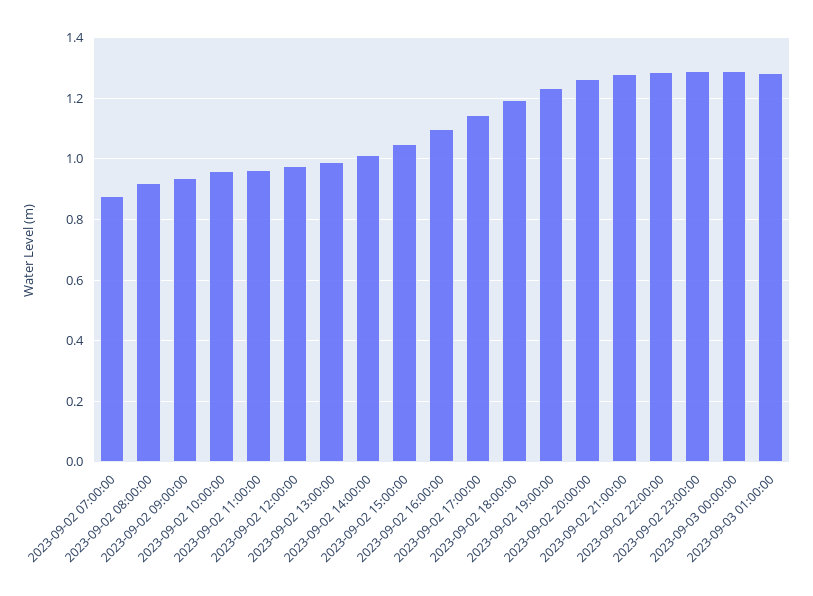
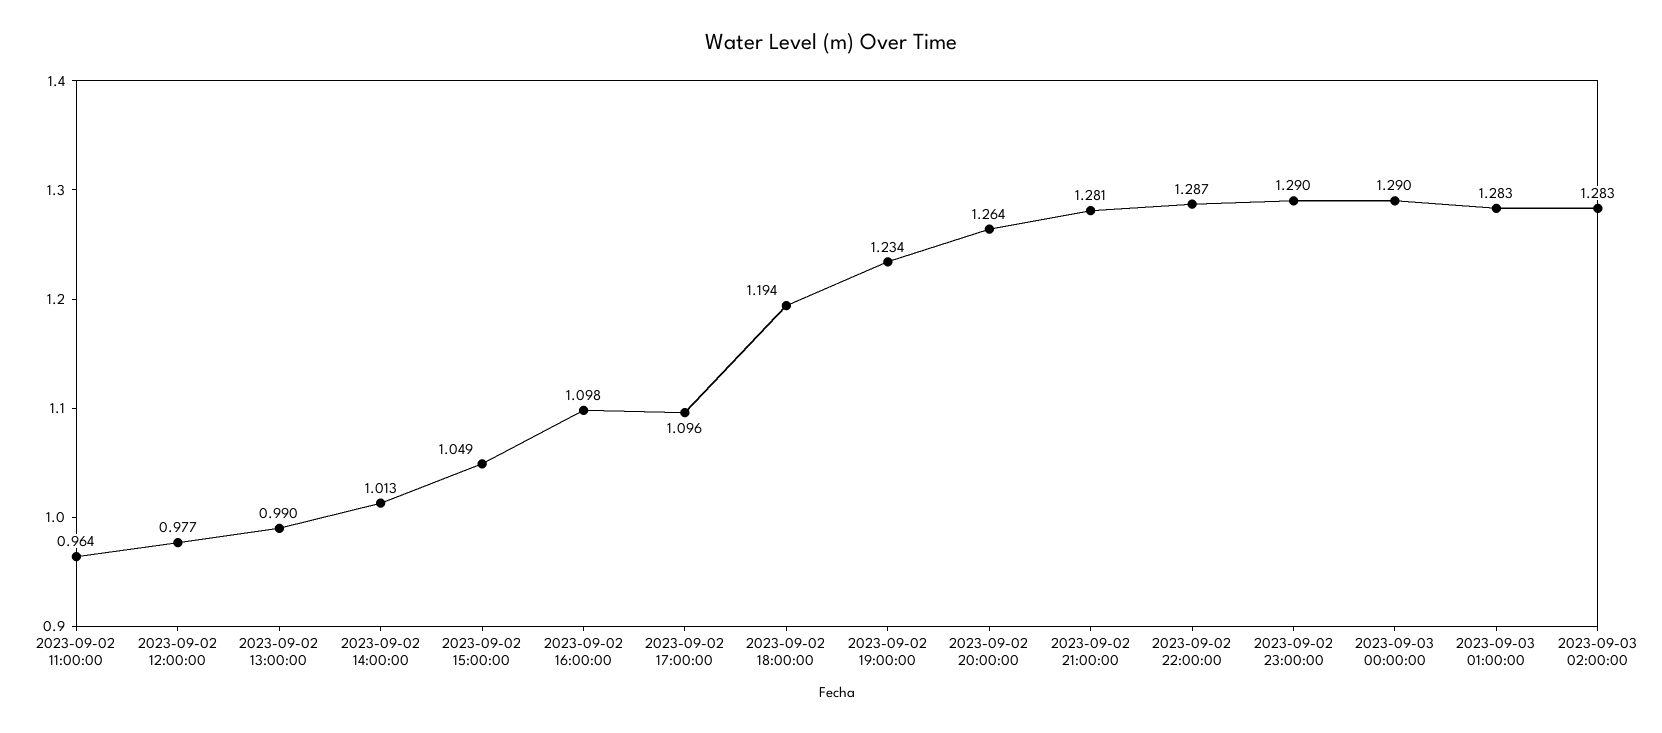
2023-09-02 07:00:00: 0.88 -> none
2023-09-02 08:00:00: 0.92 -> none
2023-09-02 09:00:00: 0.94 -> none
2023-09-02 10:00:00: 0.96 -> none
2023-09-02 17:00:00: 1.14 -> 1.096
2023-09-03 02:00:00: none -> 1.283

